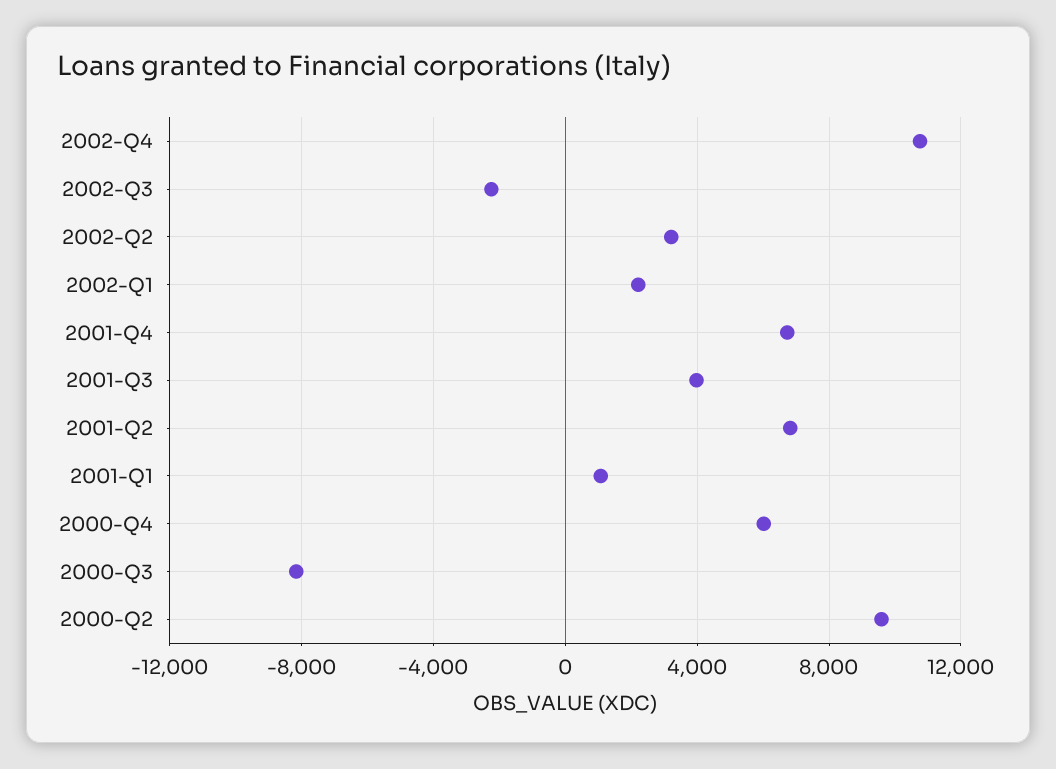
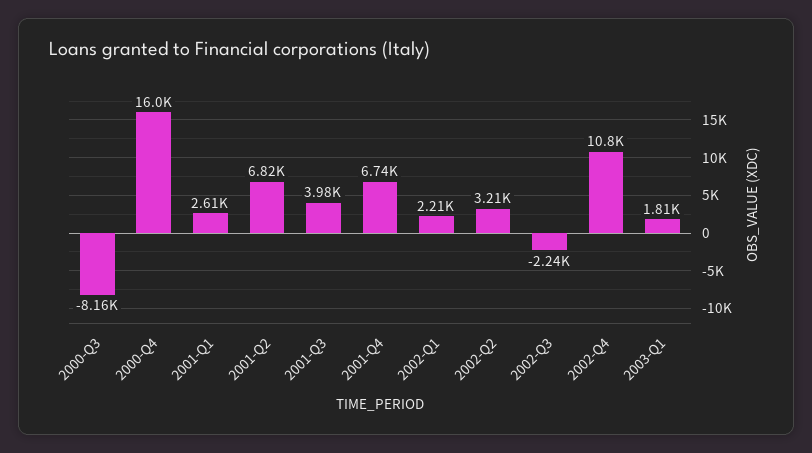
2001-Q1: 1000 -> 2610
2000-Q4: 6000 -> 16000
2000-Q2: 9500 -> none
2003-Q1: none -> 1810

